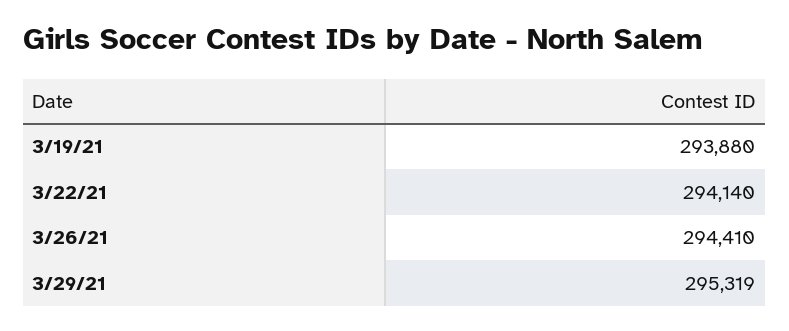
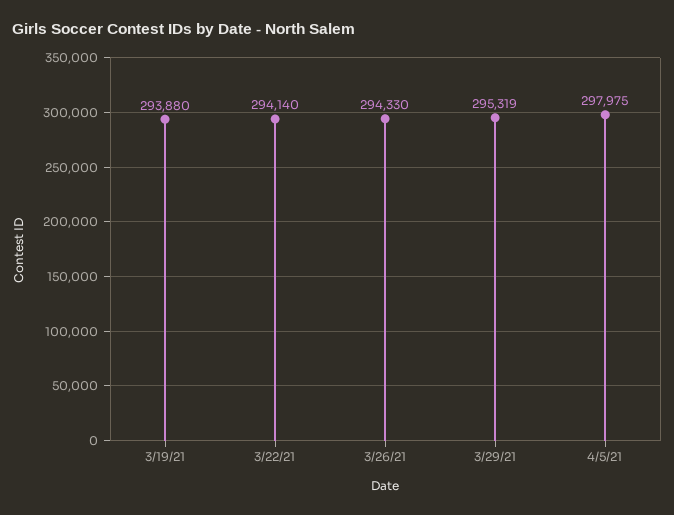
3/26/21: 294410 -> 294330
4/5/21: none -> 297975

